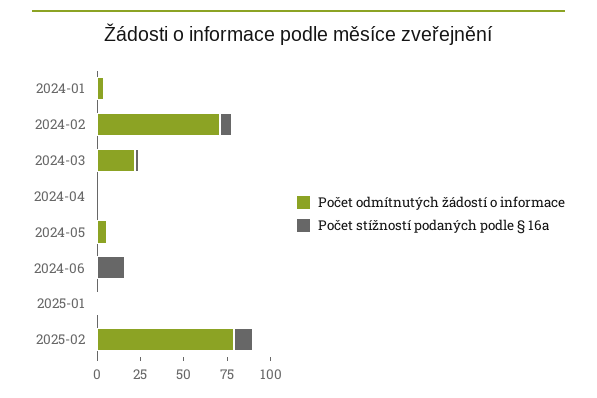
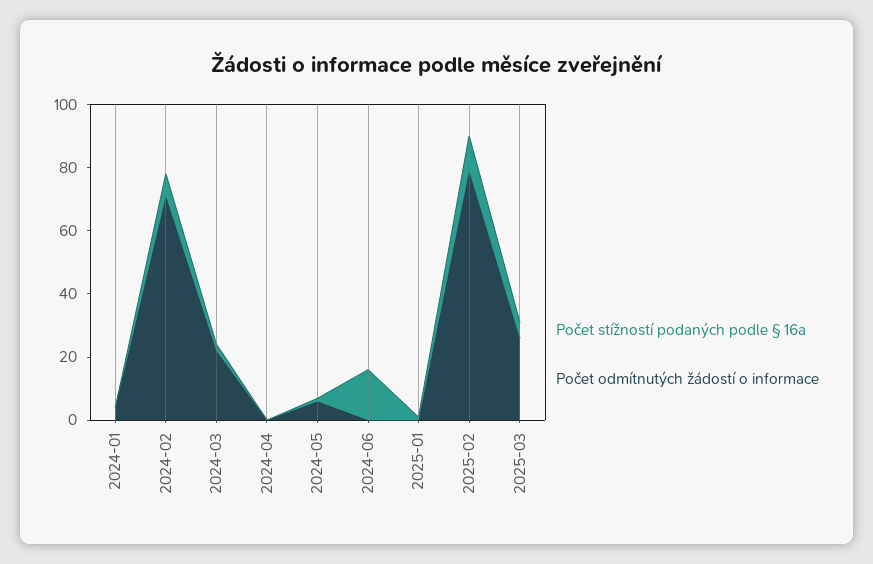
Počet stížností podaných podle § 16a, 2025-03: none -> 5
Počet odmítnutých žádostí o informace, 2025-03: none -> 25

